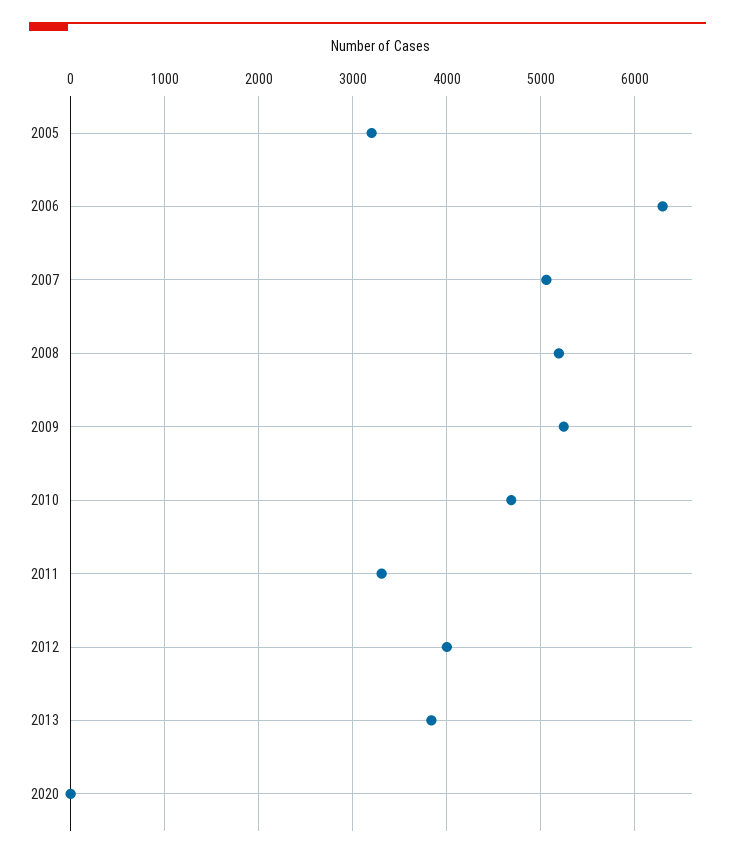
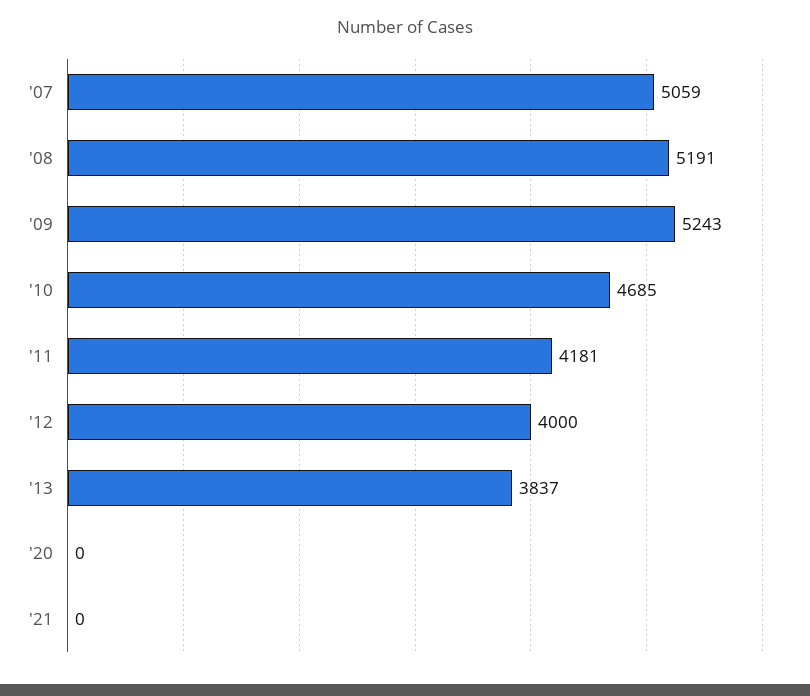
2005: 3200 -> none
2006: 6300 -> none
2011: 3300 -> 4181
'21: none -> 0

